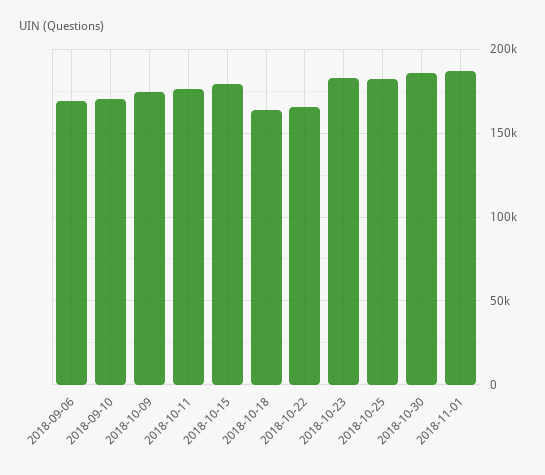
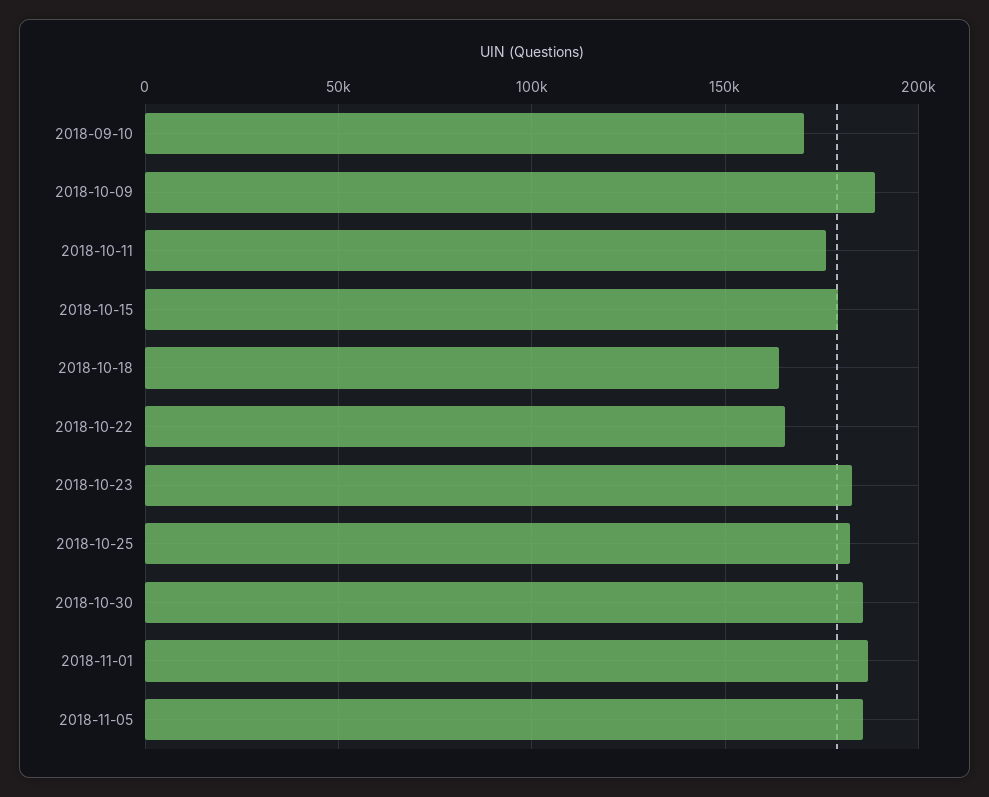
2018-09-06: 170000 -> none
2018-10-09: 175000 -> 190000
2018-11-05: none -> 185000

